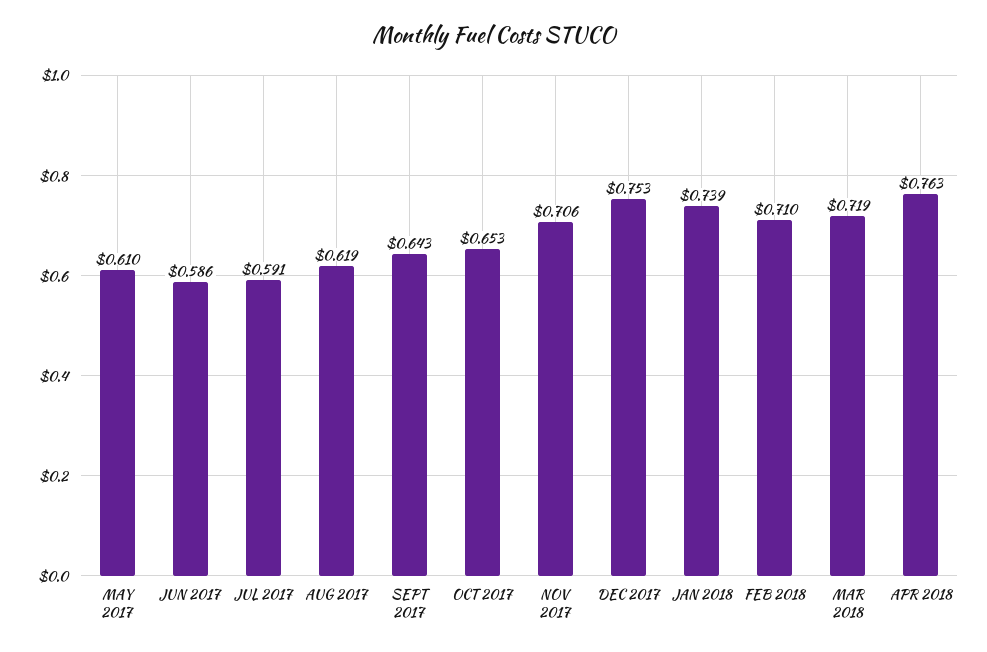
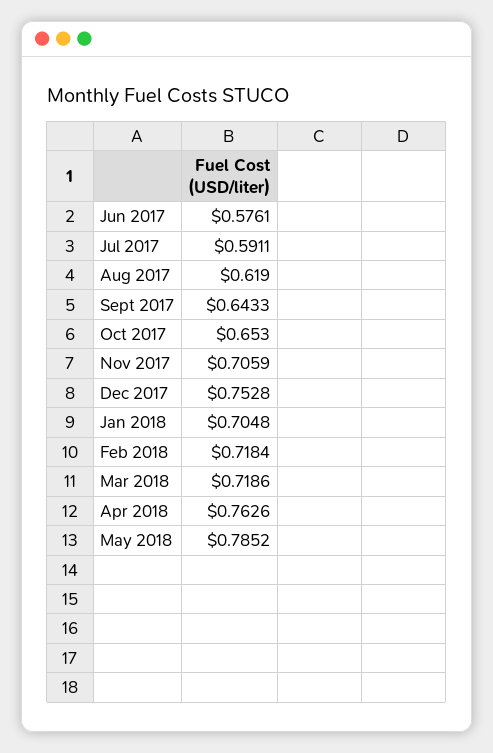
MAY 2017: 0.61 -> none
JUN 2017: 0.586 -> 0.5761
JAN 2018: 0.739 -> 0.7048
FEB 2018: 0.71 -> 0.7184
May 2018: none -> 0.7852

